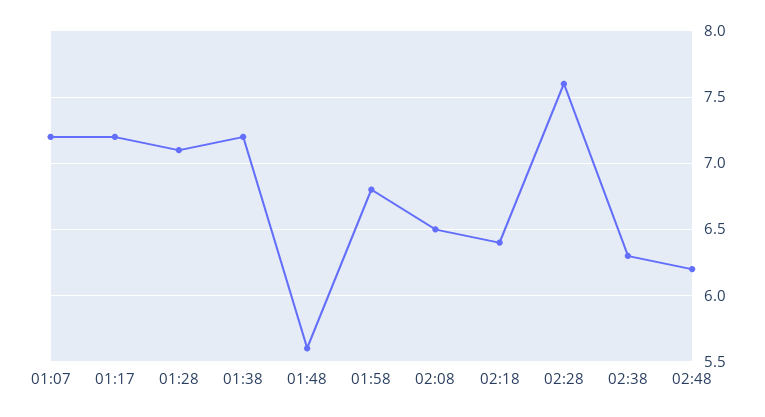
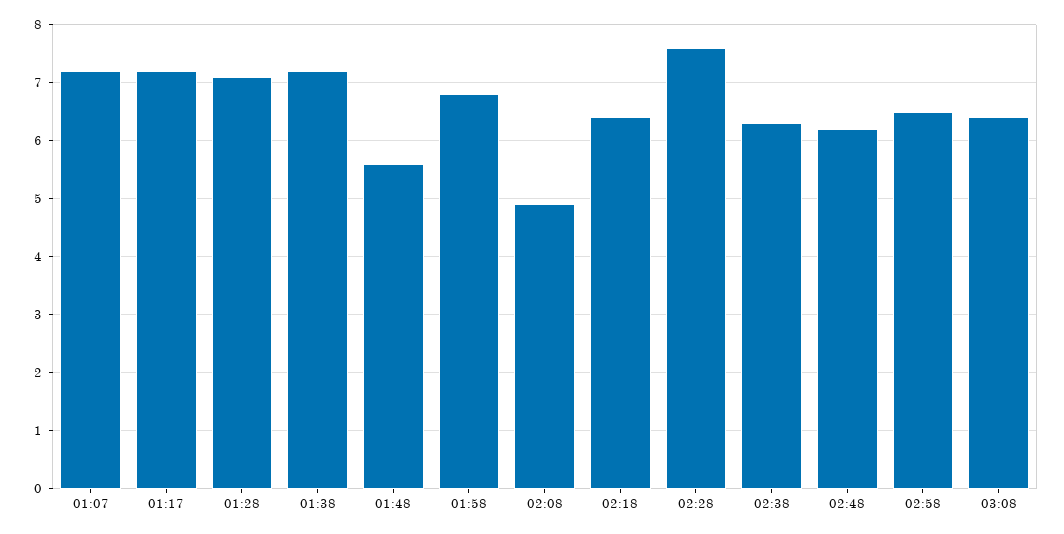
02:08: 6.5 -> 5
02:58: none -> 6.5
03:08: none -> 6.5

